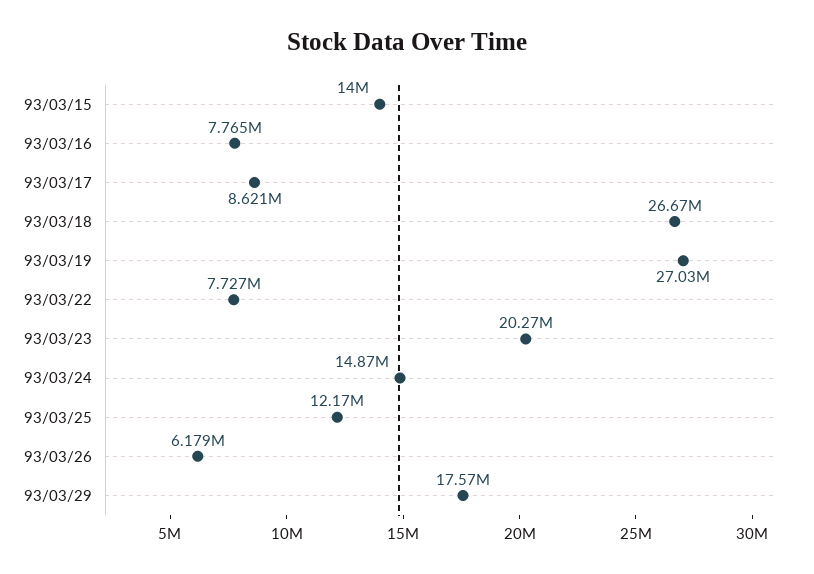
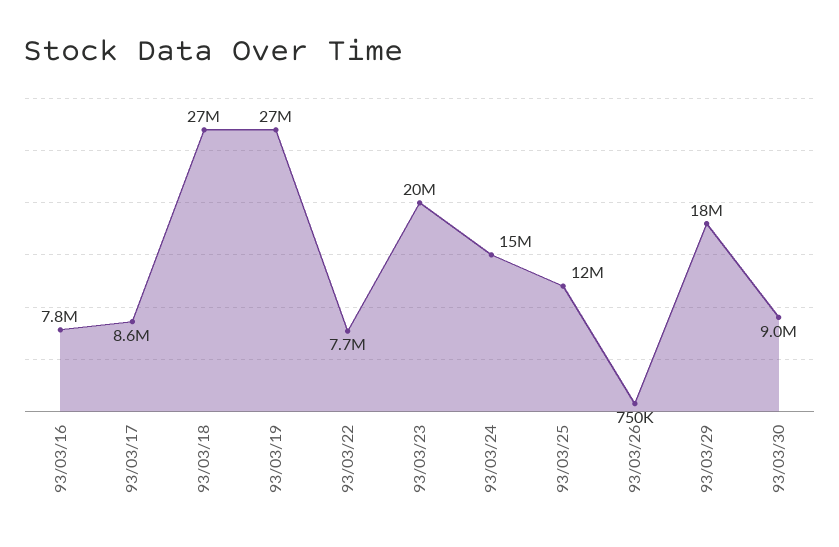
93/03/15: 14000000 -> none
93/03/26: 6179000 -> 750000
93/03/30: none -> 9000000

